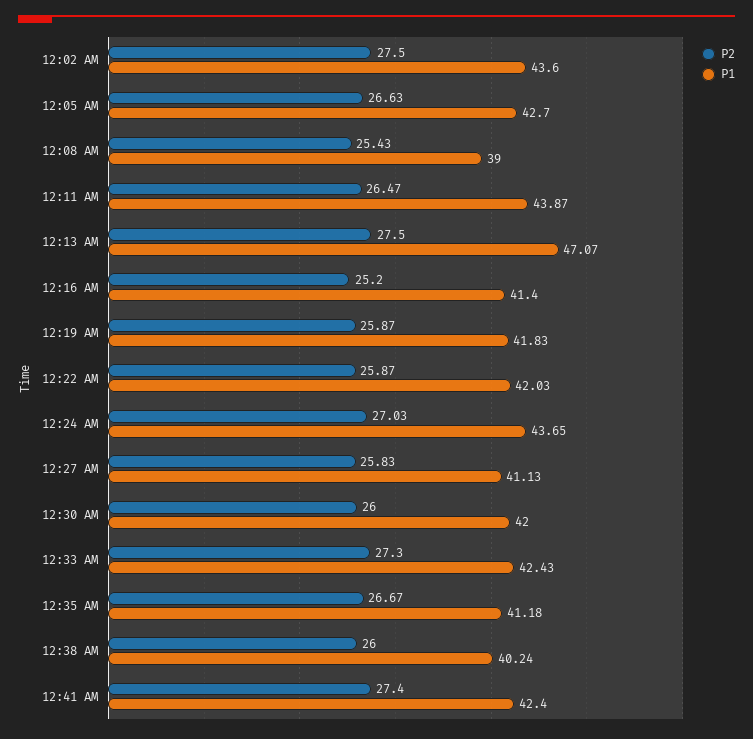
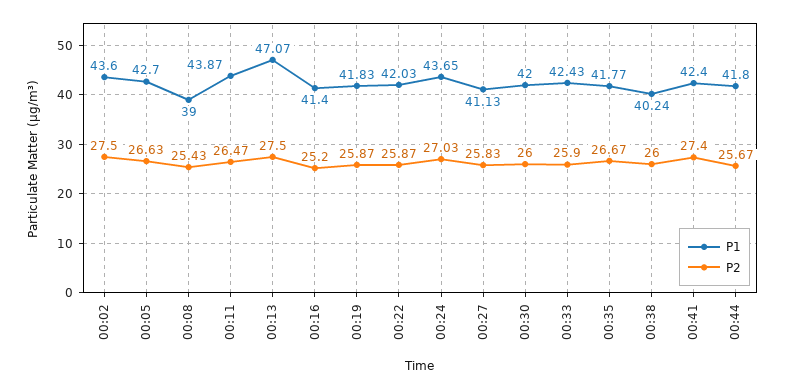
P2, 12:33 AM: 27.3 -> 25.9
P1, 12:35 AM: 41.18 -> 41.77
P1, 00:44: none -> 41.8
P2, 00:44: none -> 25.67

